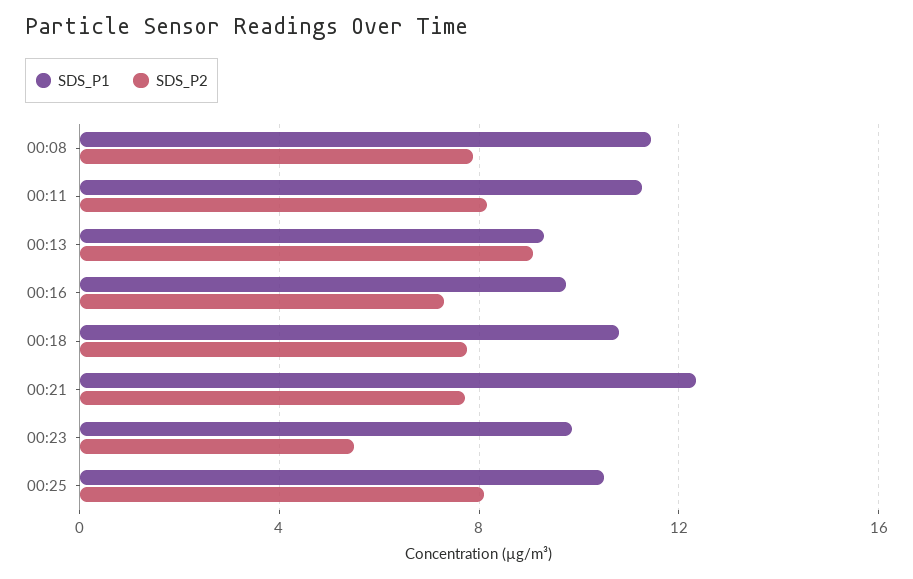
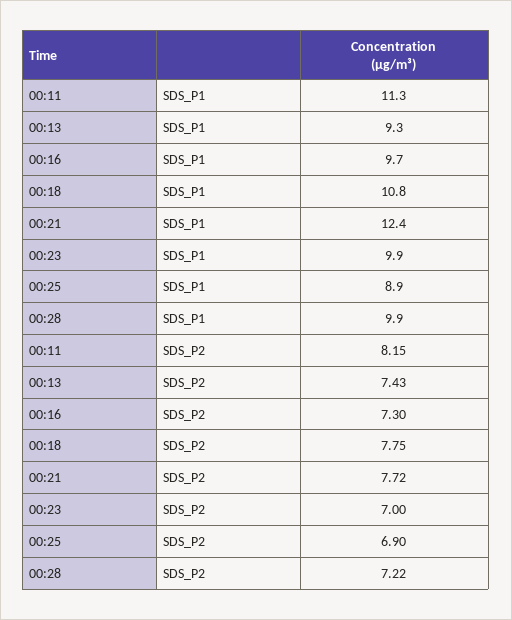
SDS_P1, 00:08: 11.5 -> none
SDS_P2, 00:08: 8 -> none
SDS_P2, 00:13: 9 -> 7.43
SDS_P2, 00:23: 5.5 -> 7
SDS_P1, 00:25: 10.5 -> 8.9
SDS_P2, 00:25: 8 -> 6.9
SDS_P1, 00:28: none -> 9.9
SDS_P2, 00:28: none -> 7.22

